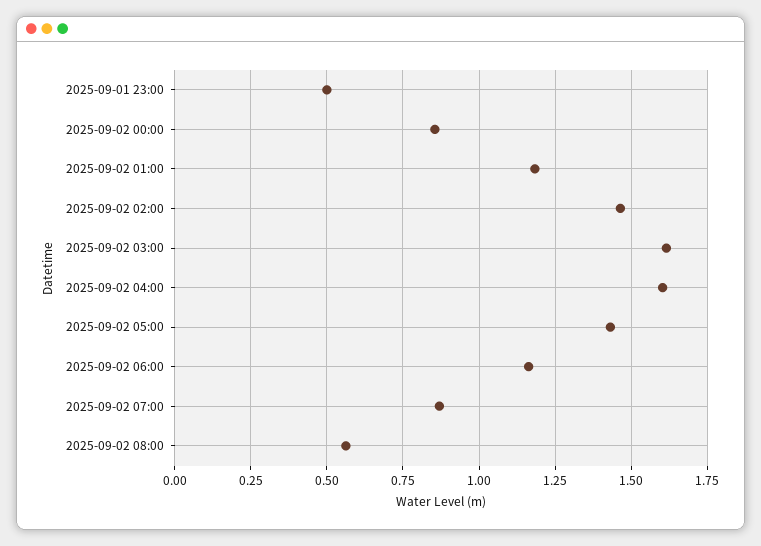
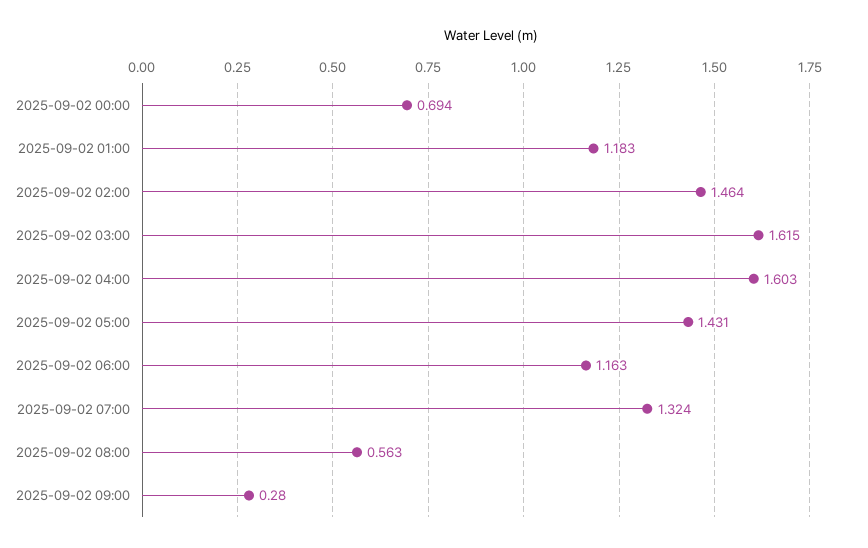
2025-09-01 23:00: 0.5 -> none
2025-09-02 00:00: 0.85 -> 0.694
2025-09-02 07:00: 0.875 -> 1.324
2025-09-02 09:00: none -> 0.28

